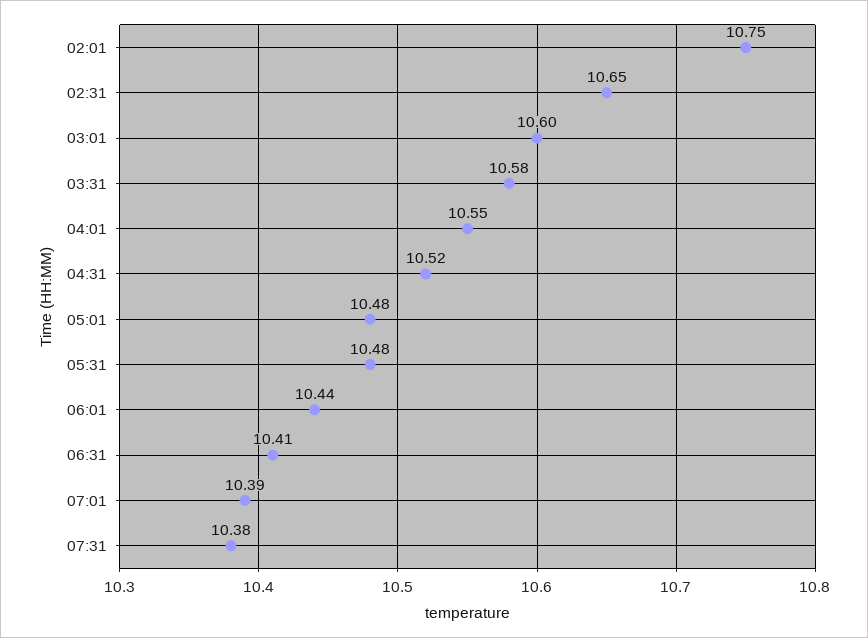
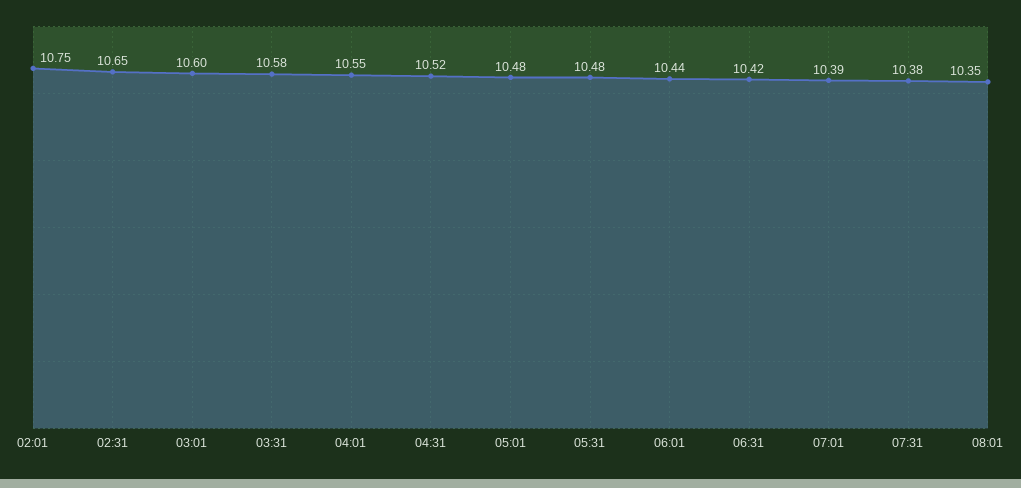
06:31: 10.41 -> 10.42
08:01: none -> 10.35

